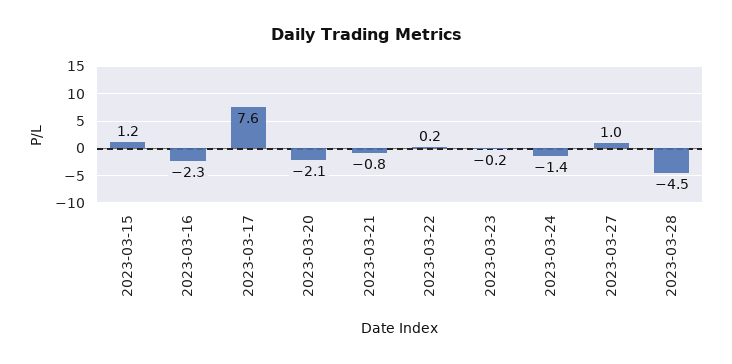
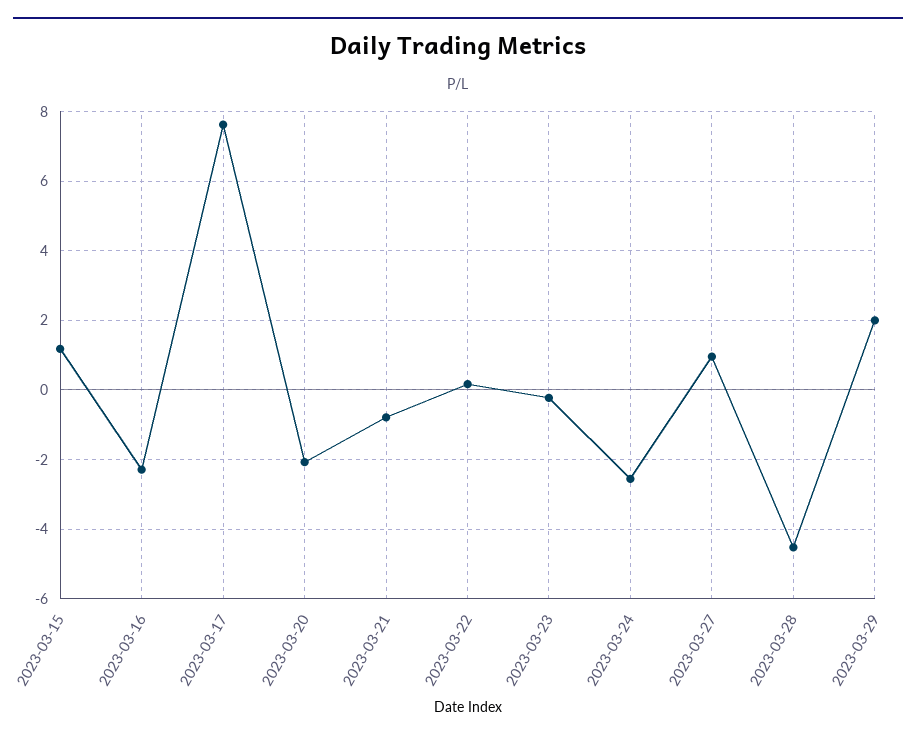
2023-03-24: -1.4 -> -2.6
2023-03-29: none -> 2

